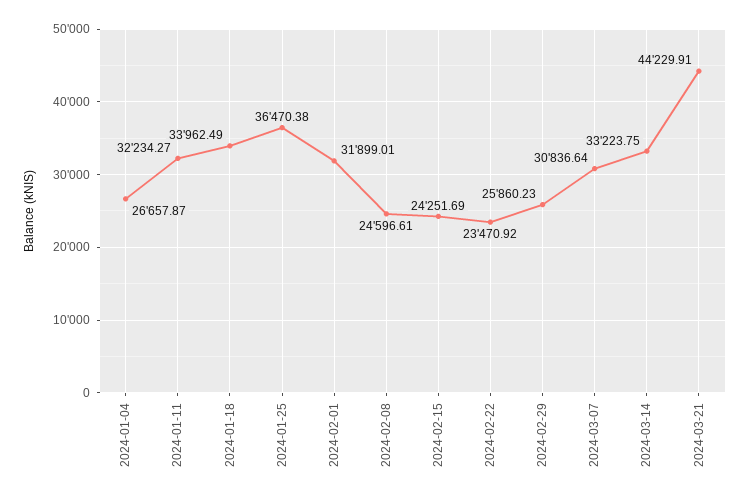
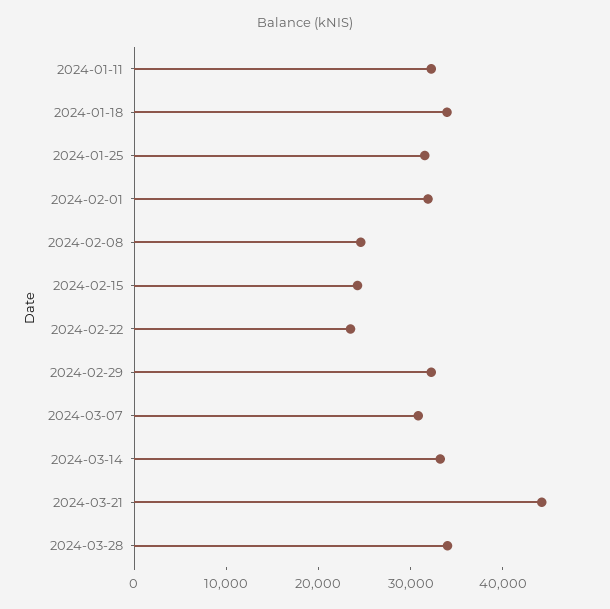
2024-01-04: 26657.87 -> none
2024-01-25: 36470.38 -> 32000
2024-02-29: 25860.23 -> 32000
2024-03-28: none -> 34000

